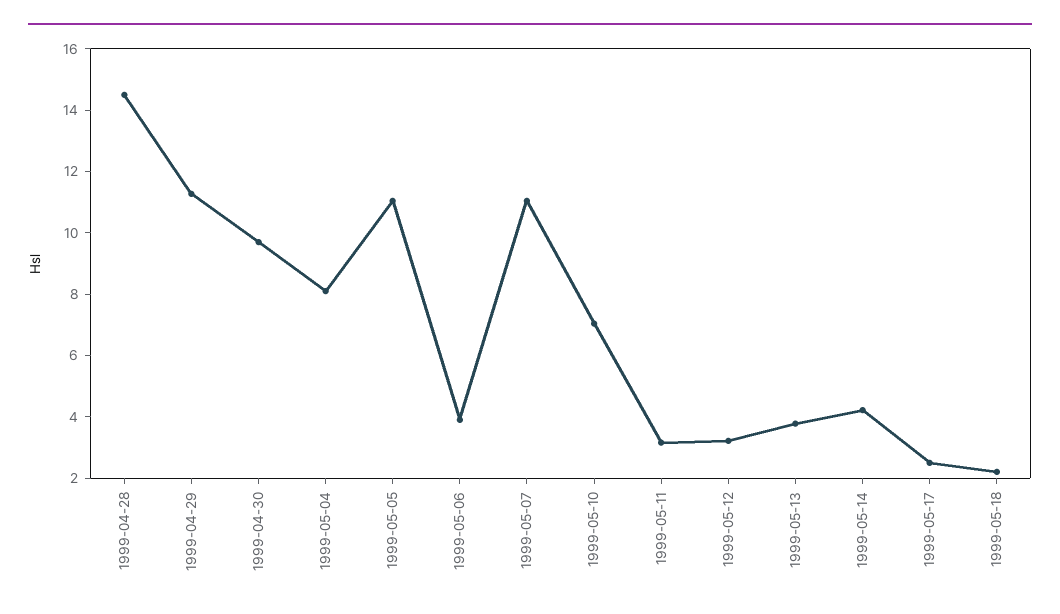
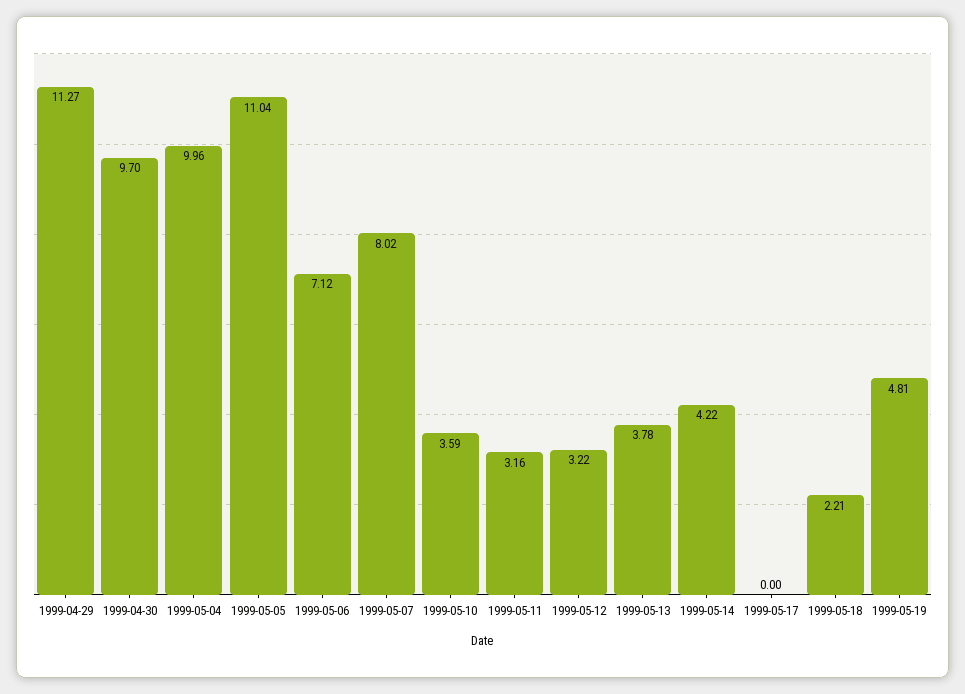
1999-04-28: 14.5 -> none
1999-05-04: 8 -> 9.96
1999-05-06: 4 -> 7.12
1999-05-07: 11 -> 8.02
1999-05-10: 7 -> 3.59
1999-05-17: 2.5 -> 0
1999-05-19: none -> 4.81

